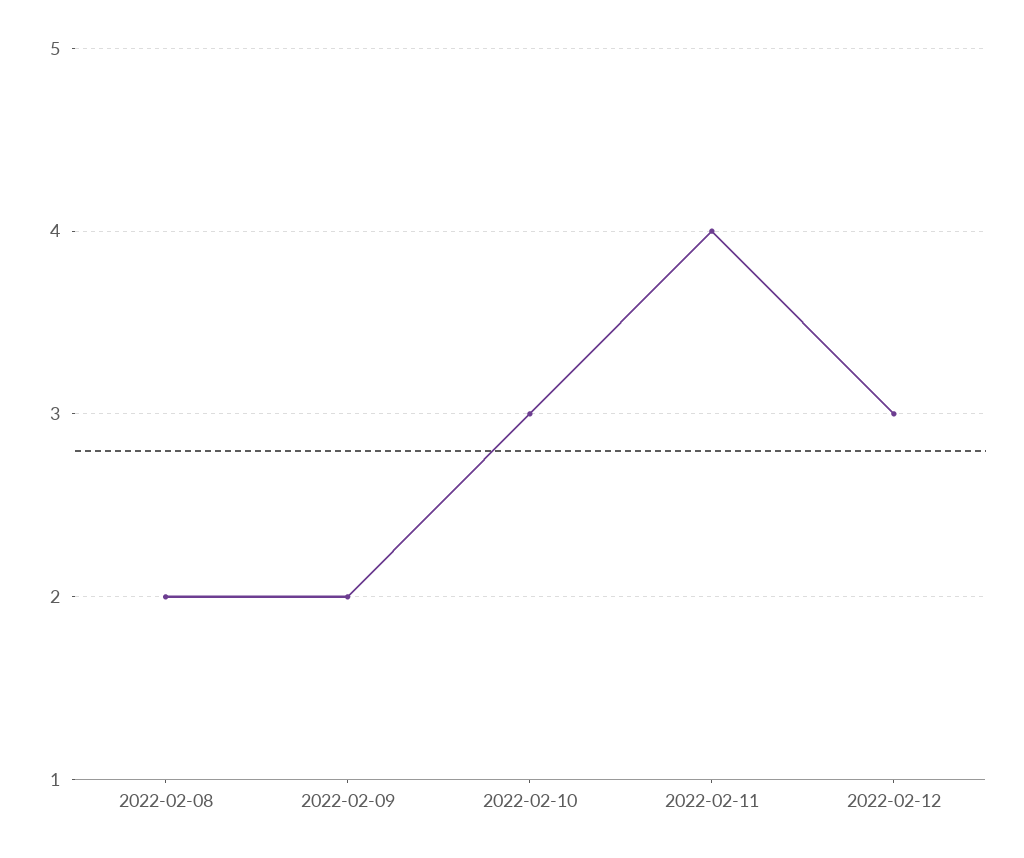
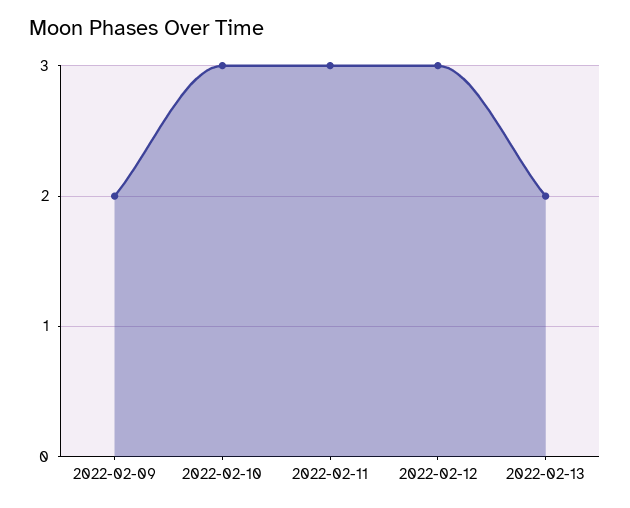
2022-02-08: 2 -> none
2022-02-11: 4 -> 3
2022-02-13: none -> 2

